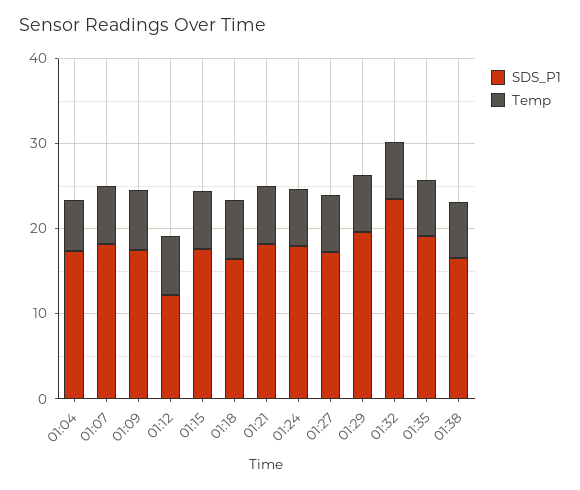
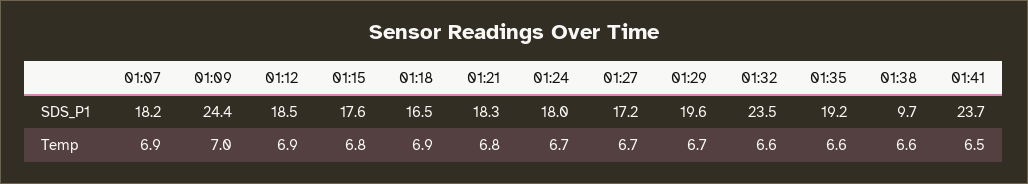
SDS_P1, 01:04: 18 -> none
Temp, 01:04: 6 -> none
SDS_P1, 01:09: 18 -> 24.4
SDS_P1, 01:12: 12 -> 18.5
SDS_P1, 01:38: 16 -> 9.7
SDS_P1, 01:41: none -> 23.7
Temp, 01:41: none -> 6.5

